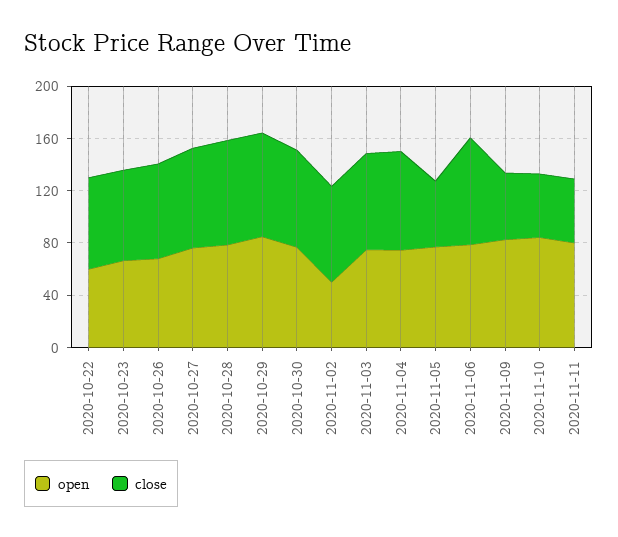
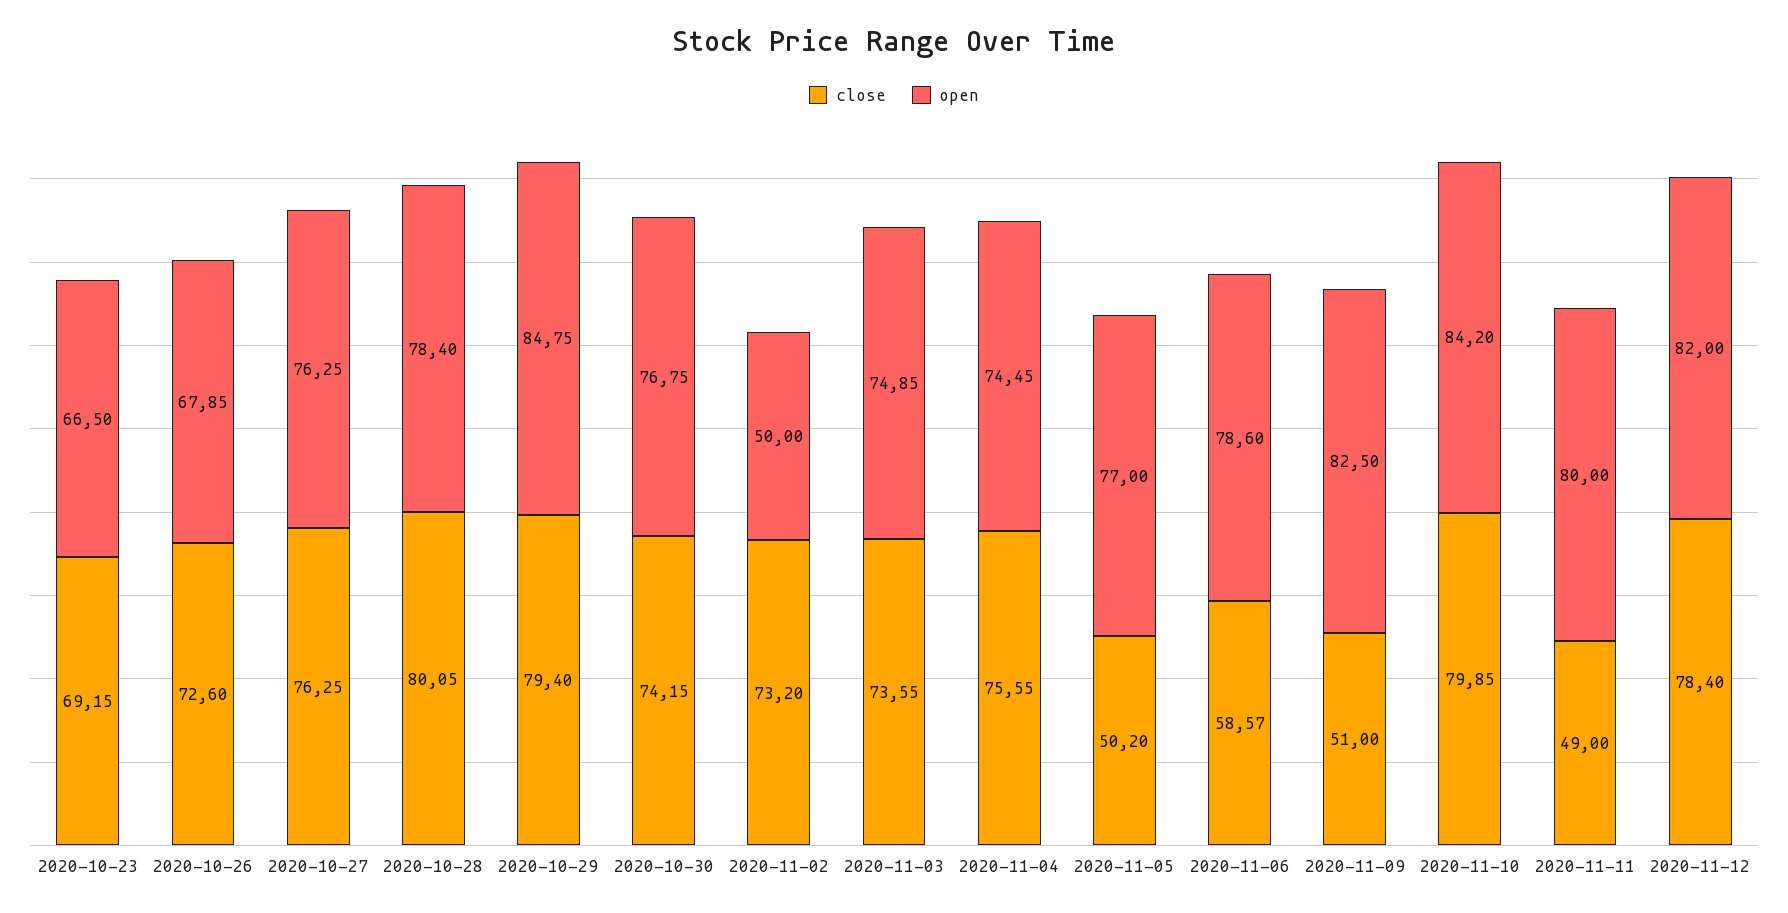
open, 2020-10-22: 60 -> none
close, 2020-10-22: 70 -> none
close, 2020-11-06: 80 -> 58.57
close, 2020-11-10: 50 -> 79.85
close, 2020-11-12: none -> 78.4
open, 2020-11-12: none -> 82

